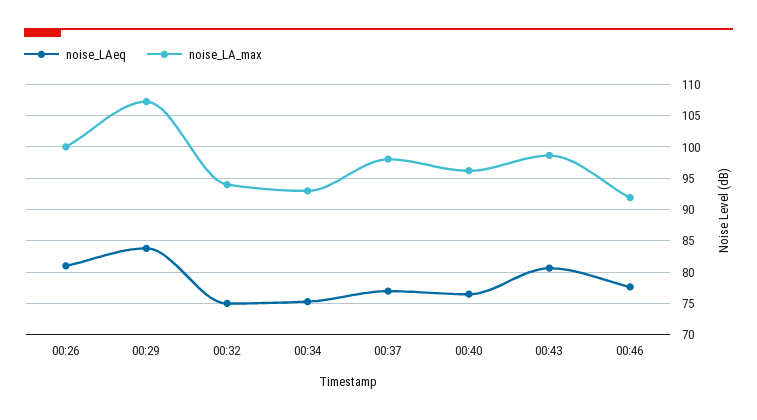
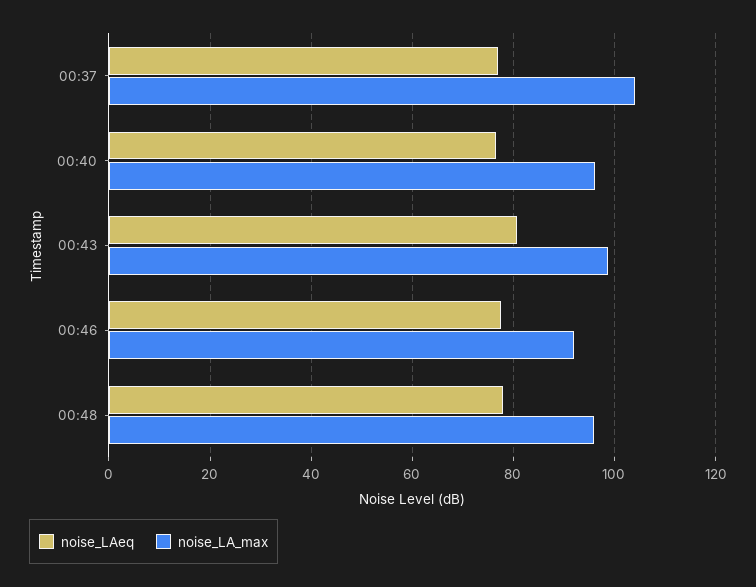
noise_LAeq, 00:26: 81 -> none
noise_LA_max, 00:26: 100 -> none
noise_LAeq, 00:29: 84 -> none
noise_LA_max, 00:29: 107 -> none
noise_LAeq, 00:32: 75 -> none
noise_LA_max, 00:32: 94 -> none
noise_LAeq, 00:34: 75 -> none
noise_LA_max, 00:34: 93 -> none
noise_LA_max, 00:37: 98 -> 104
noise_LAeq, 00:48: none -> 78
noise_LA_max, 00:48: none -> 96

